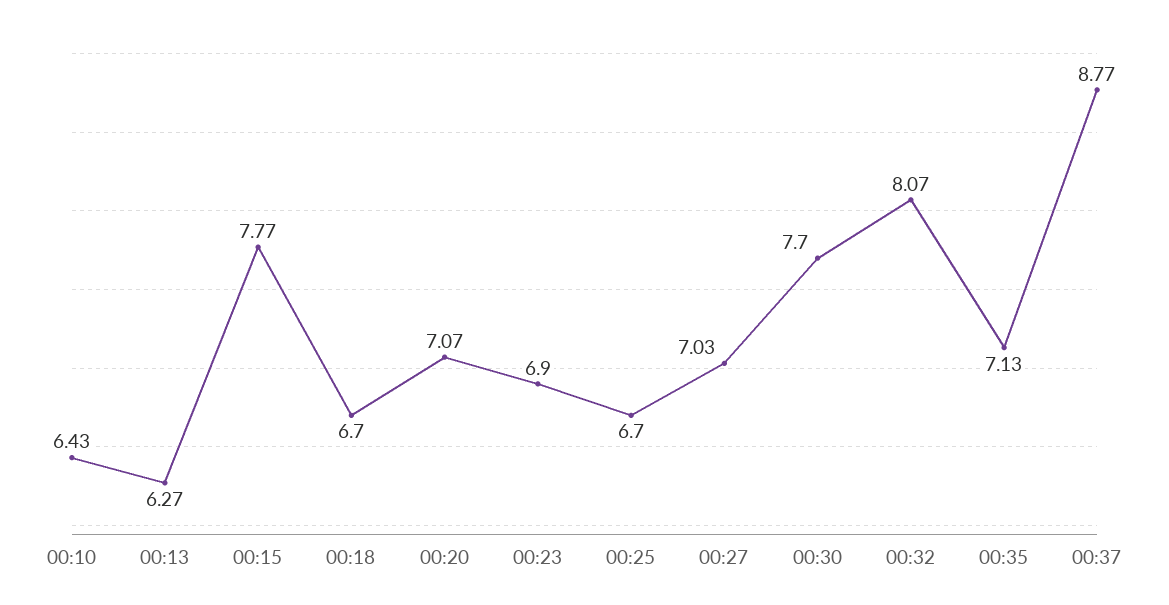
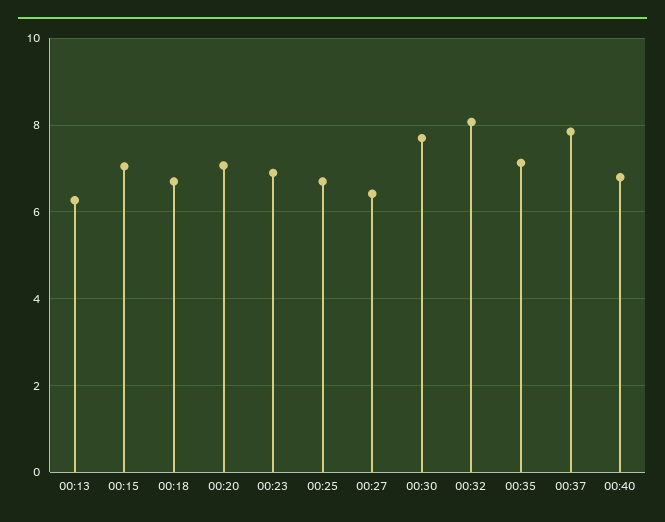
00:10: 6.43 -> none
00:15: 7.77 -> 7
00:27: 7.03 -> 6.4
00:37: 8.77 -> 7.8
00:40: none -> 6.8

